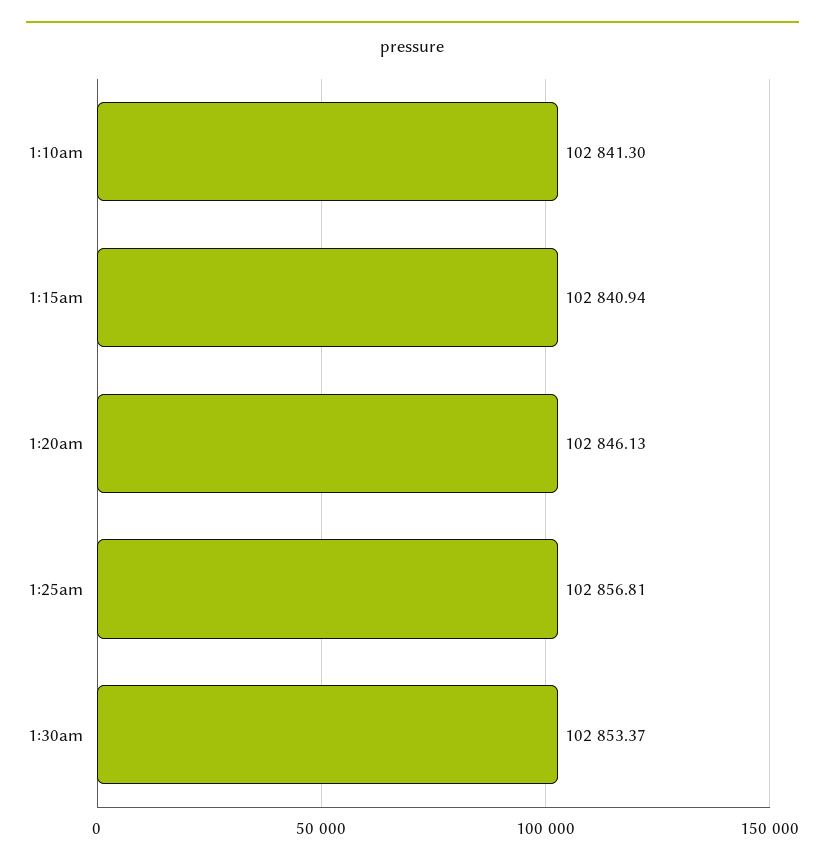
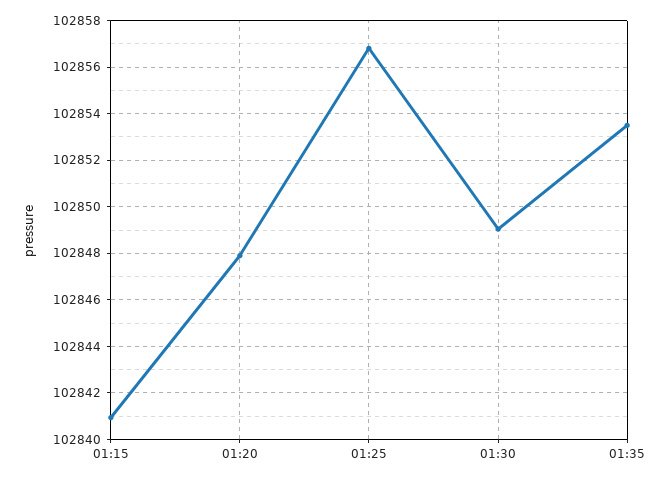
1:10am: 102841.3 -> none
1:20am: 102846.13 -> 102848
1:30am: 102853.37 -> 102849
01:35: none -> 102853.5

